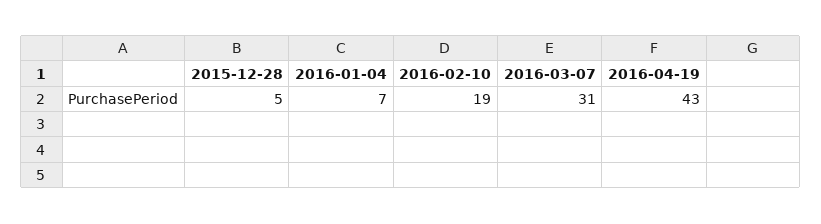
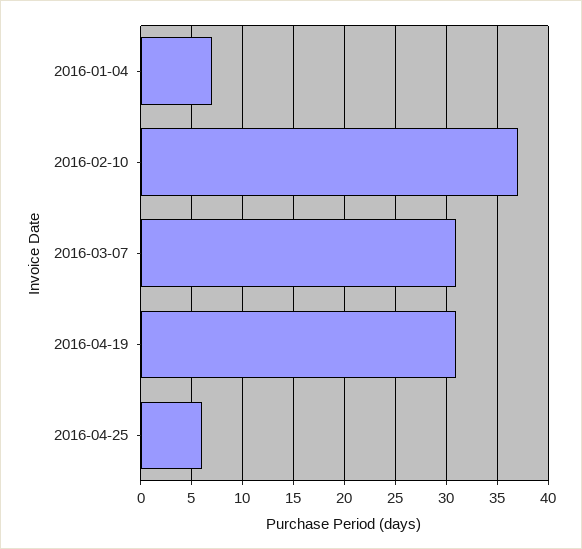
2015-12-28: 5 -> none
2016-02-10: 19 -> 37
2016-04-19: 43 -> 31
2016-04-25: none -> 6

